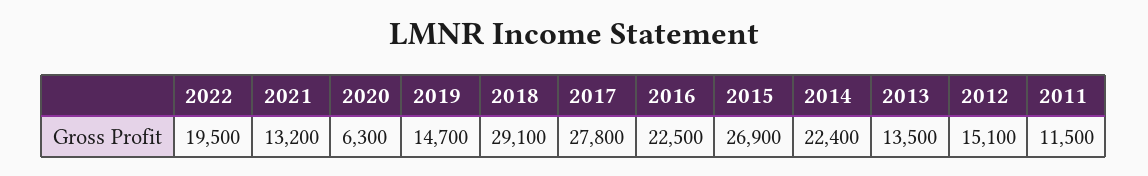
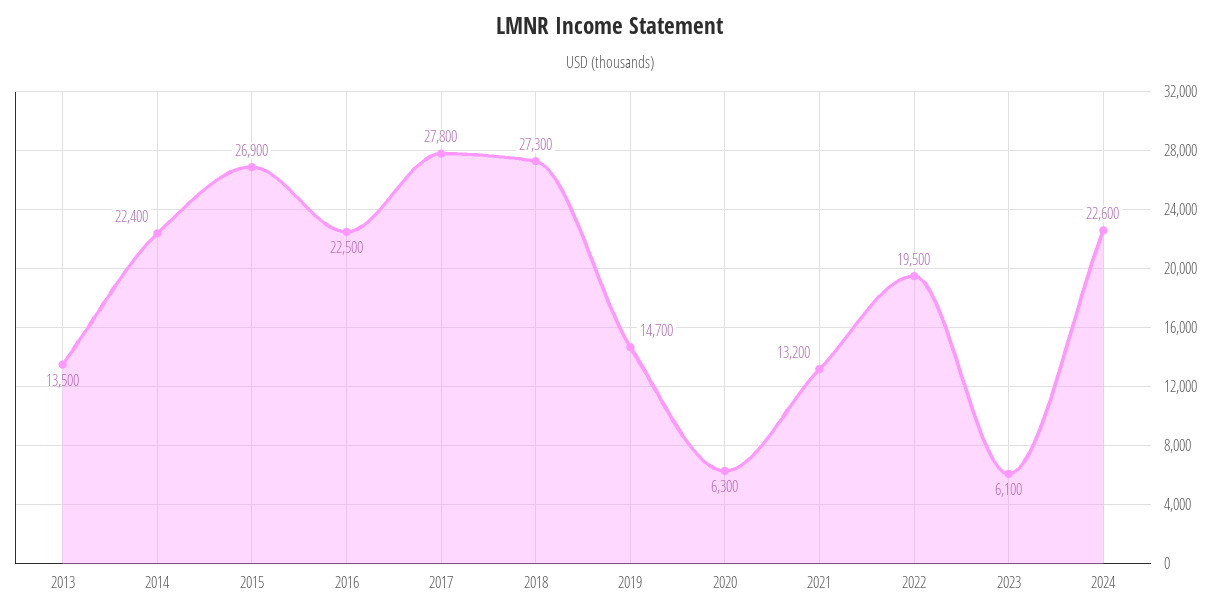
2018: 29100 -> 27300
2012: 15100 -> none
2011: 11500 -> none
2023: none -> 6100
2024: none -> 22600

